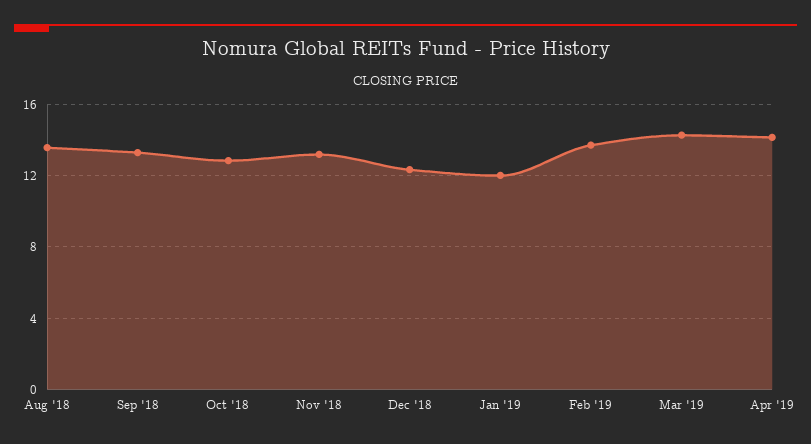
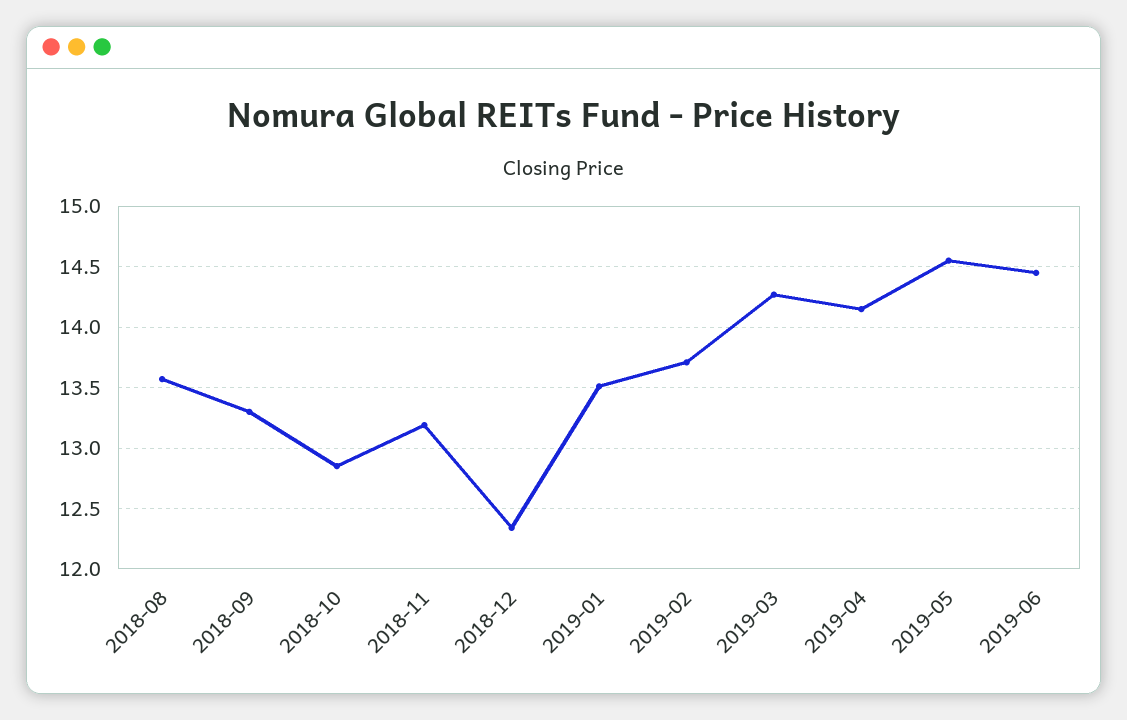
Jan '19: 12 -> 13.5
2019-05: none -> 14.55
2019-06: none -> 14.45

